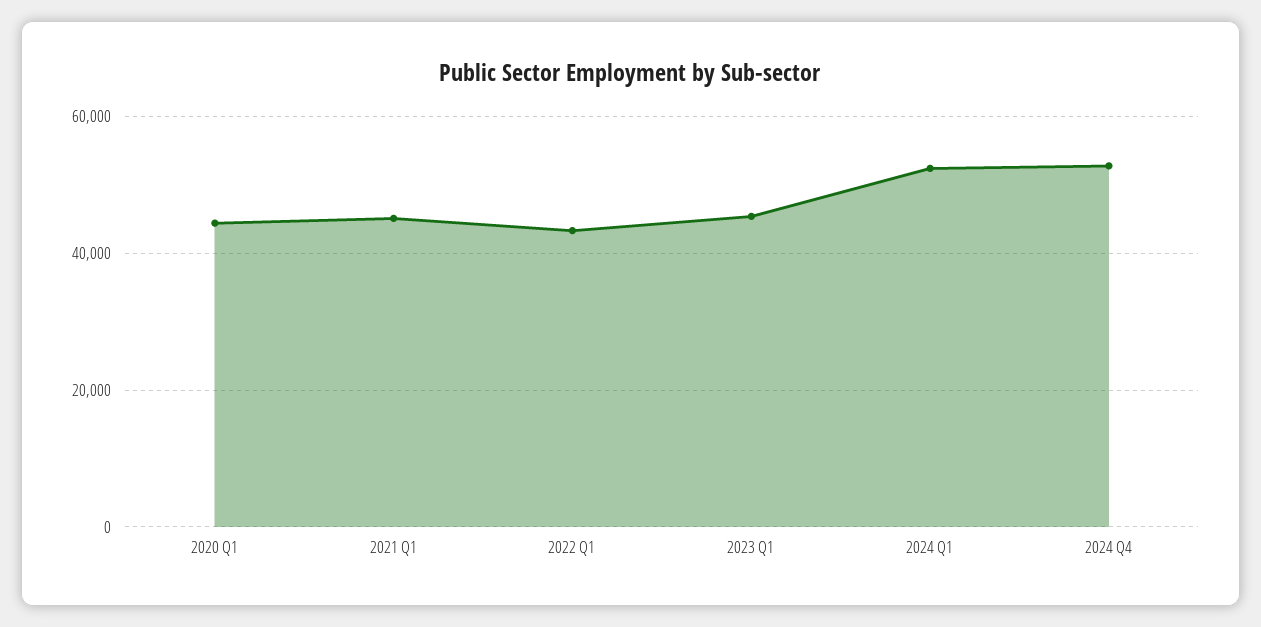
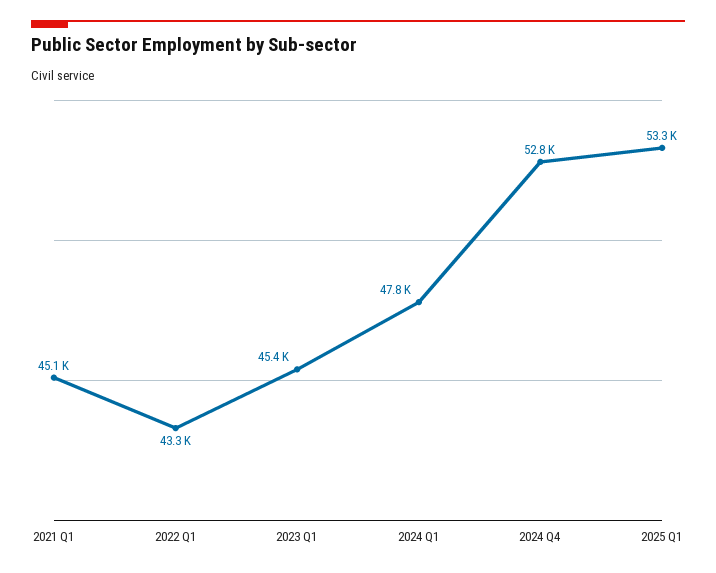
2020 Q1: 44000 -> none
2024 Q1: 52000 -> 47800
2025 Q1: none -> 53300

